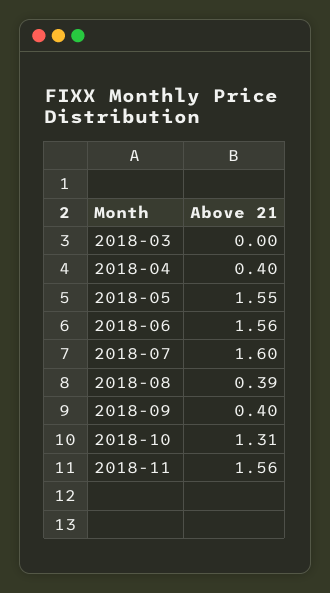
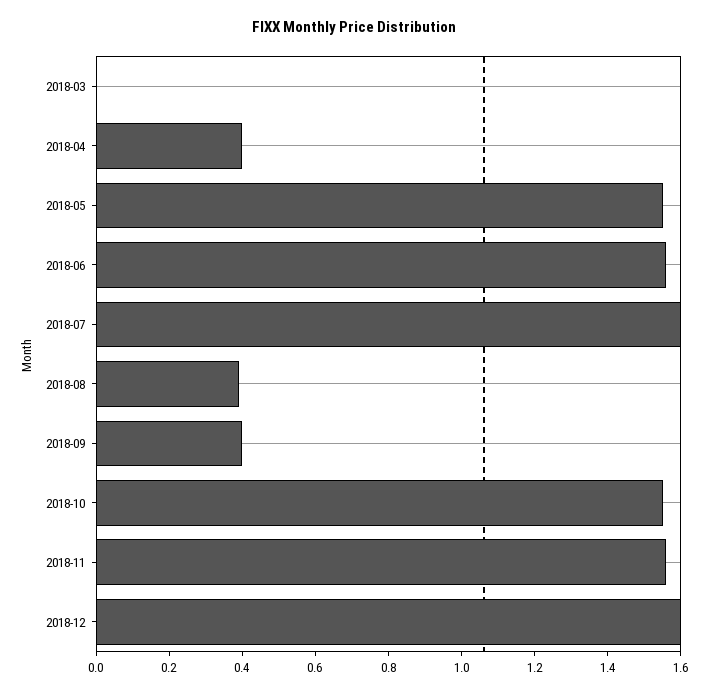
2018-10: 1.31 -> 1.55
2018-12: none -> 1.6

